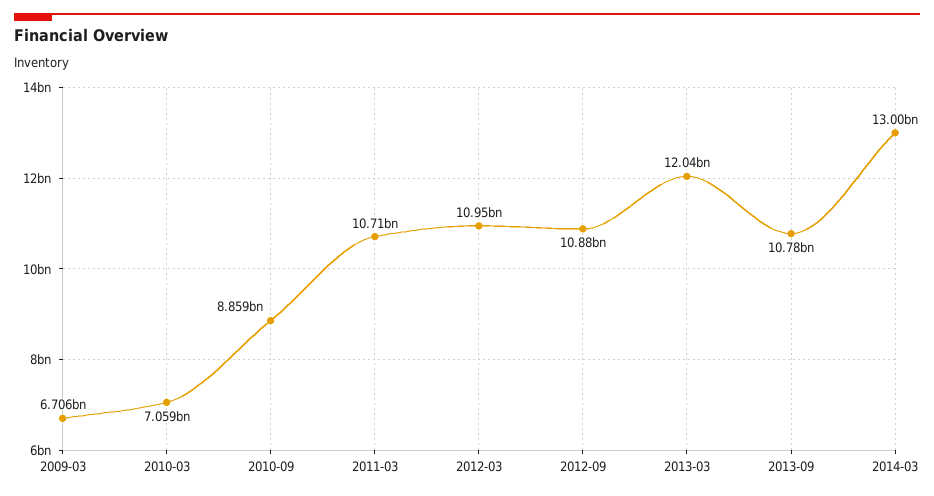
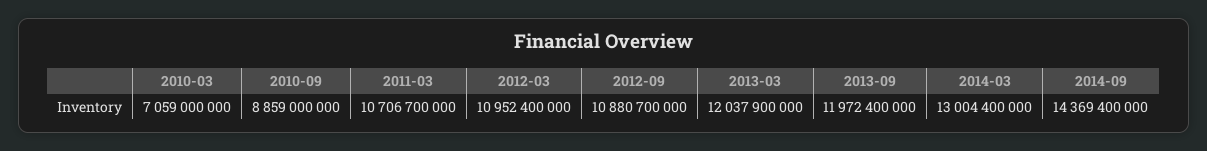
2009-03: 6706000000 -> none
2013-09: 10780000000 -> 11972400000
2014-09: none -> 14369400000

